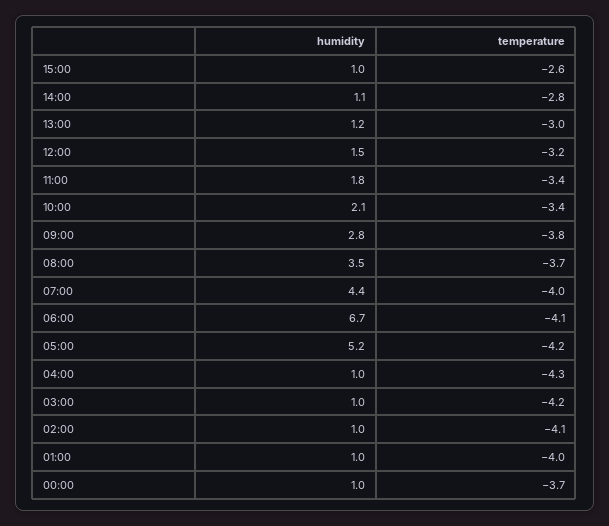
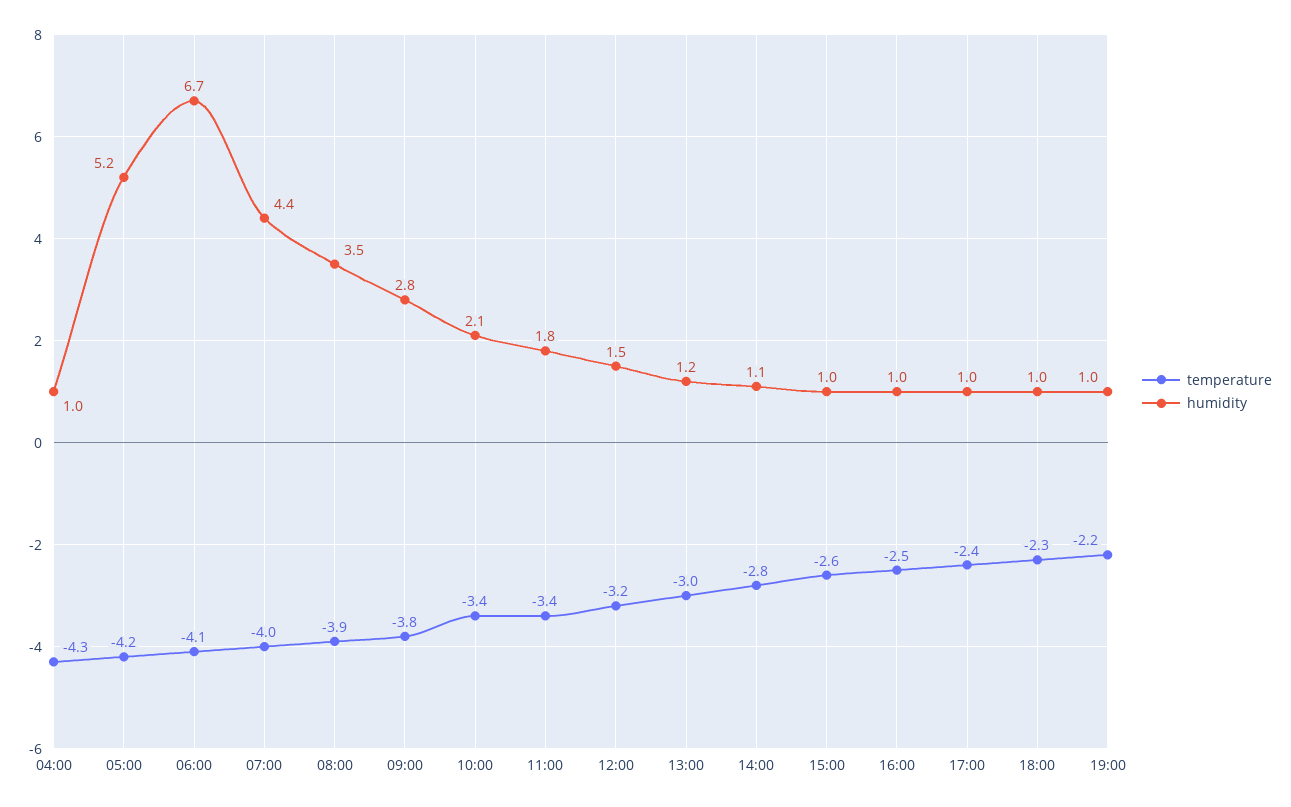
temperature, 08:00: -3.7 -> -3.9
humidity, 03:00: 1 -> none
temperature, 03:00: -4.2 -> none
humidity, 02:00: 1 -> none
temperature, 02:00: -4.1 -> none
humidity, 01:00: 1 -> none
temperature, 01:00: -4 -> none
humidity, 00:00: 1 -> none
temperature, 00:00: -3.7 -> none
temperature, 16:00: none -> -2.5
humidity, 16:00: none -> 1
temperature, 17:00: none -> -2.4
humidity, 17:00: none -> 1
temperature, 18:00: none -> -2.3
humidity, 18:00: none -> 1
temperature, 19:00: none -> -2.2
humidity, 19:00: none -> 1

